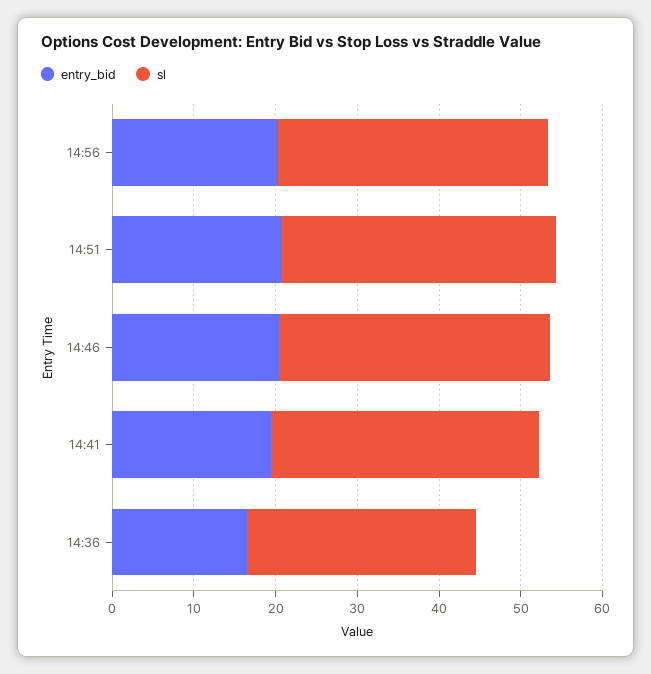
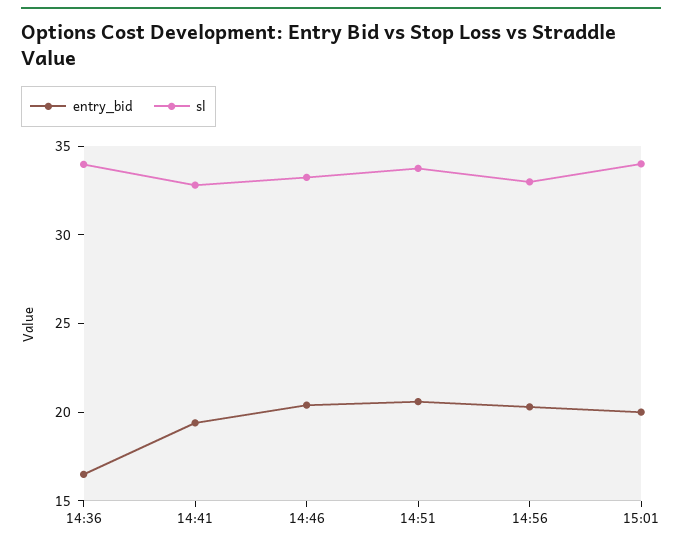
sl, 14:36: 28 -> 34
entry_bid, 15:01: none -> 20
sl, 15:01: none -> 34

